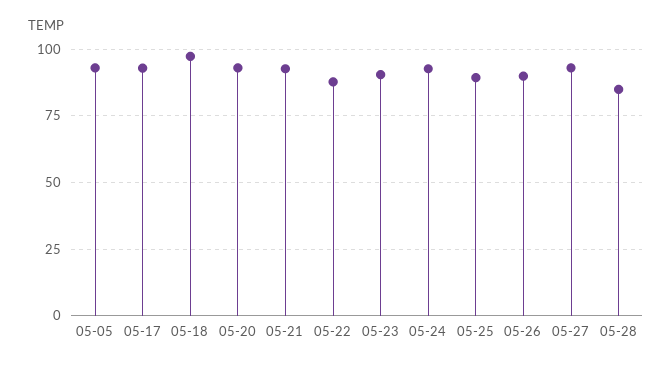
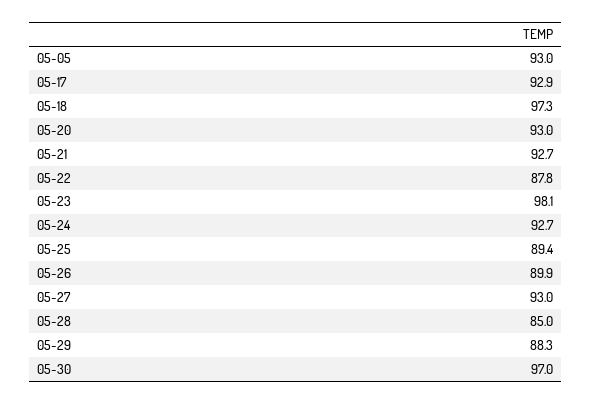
05-23: 90 -> 98.1
05-29: none -> 88.3
05-30: none -> 97

